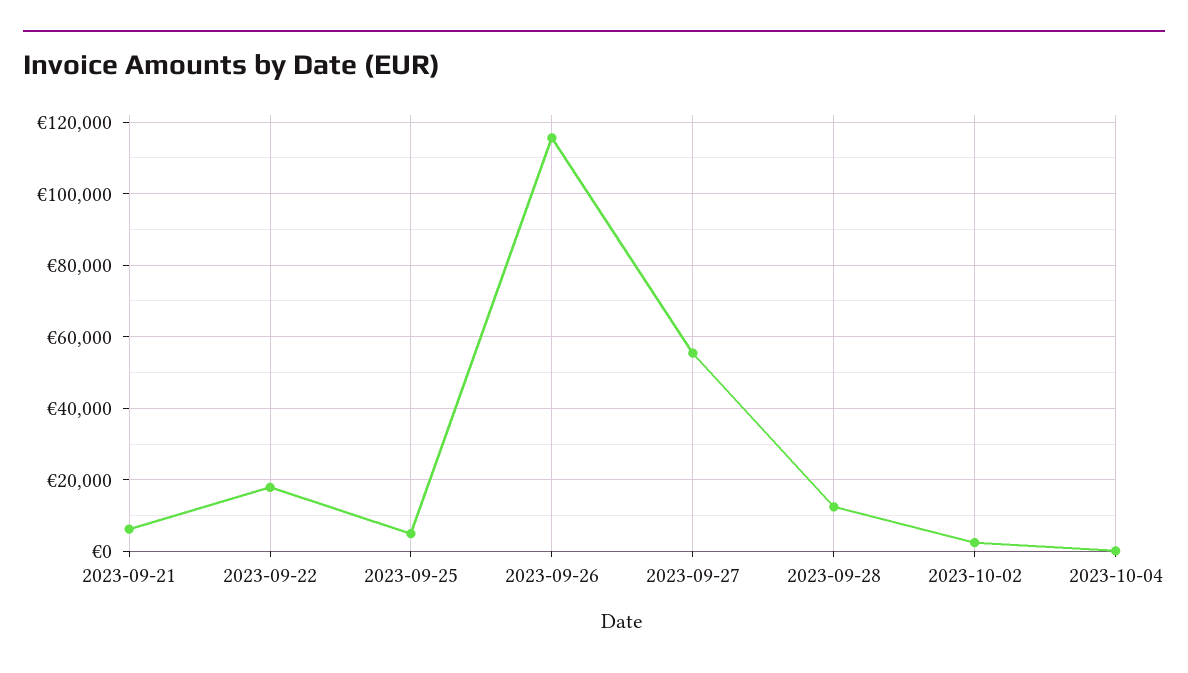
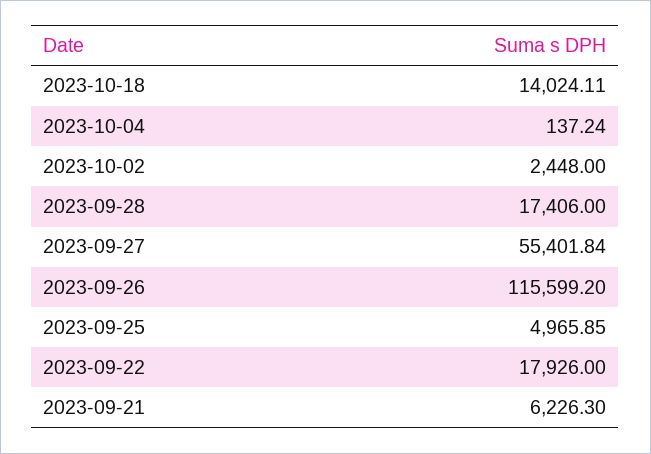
2023-09-28: 12000 -> 17406
2023-10-18: none -> 14024.11

